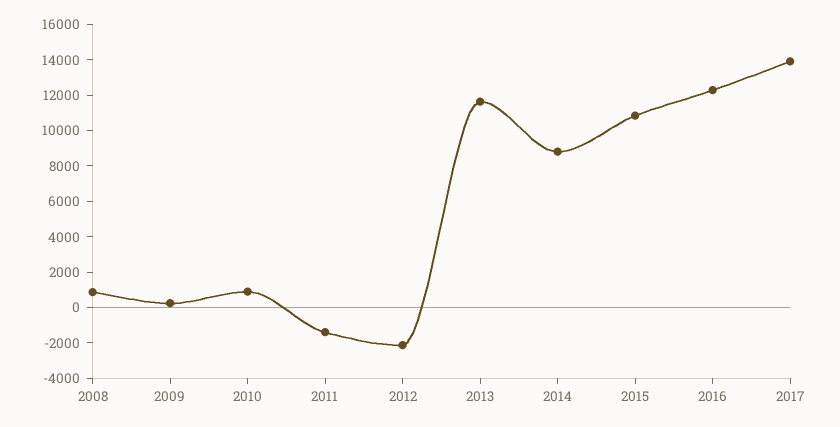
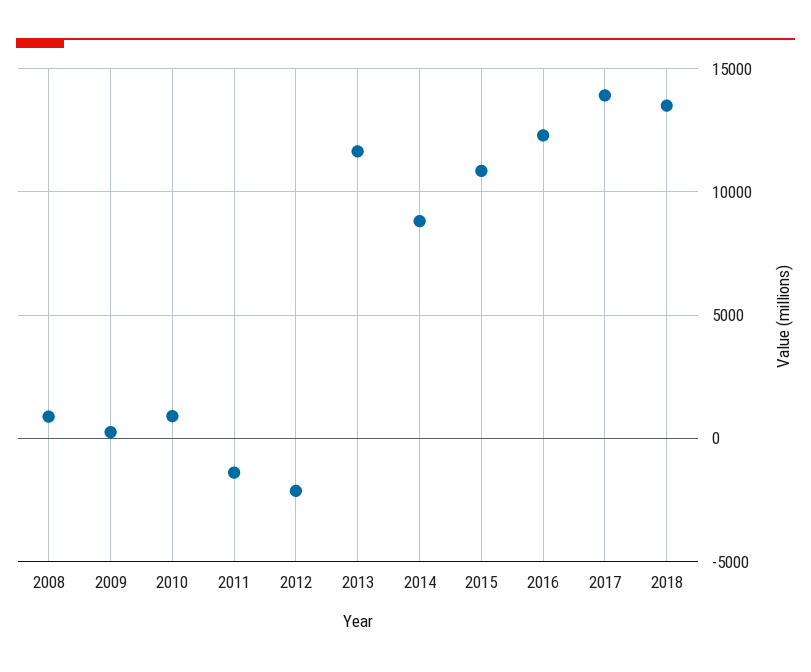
2018: none -> 13500

